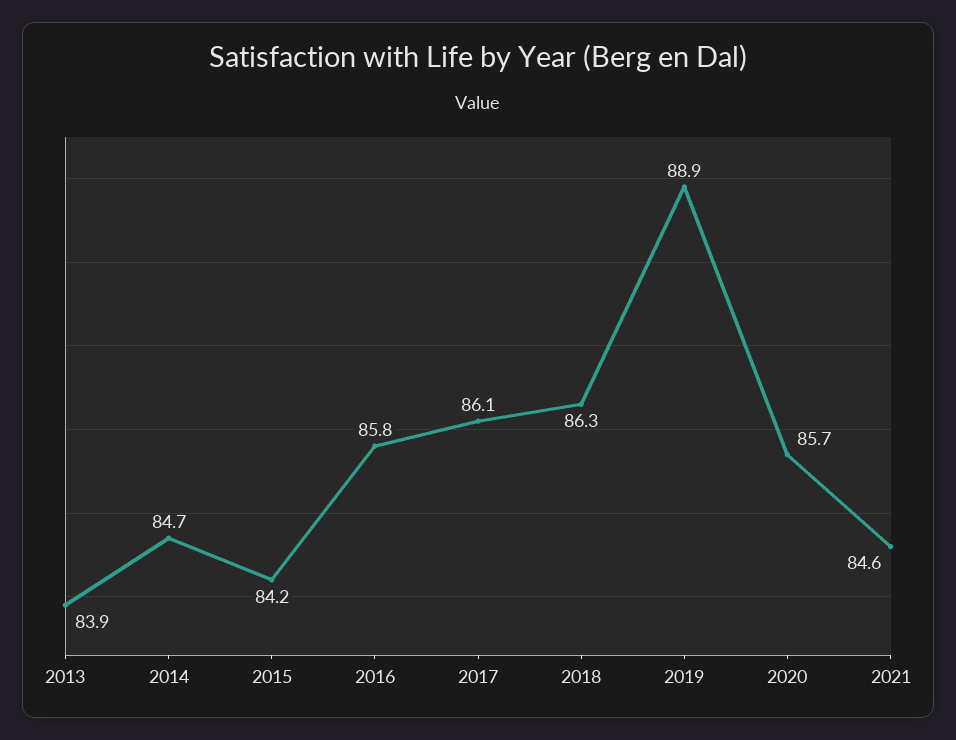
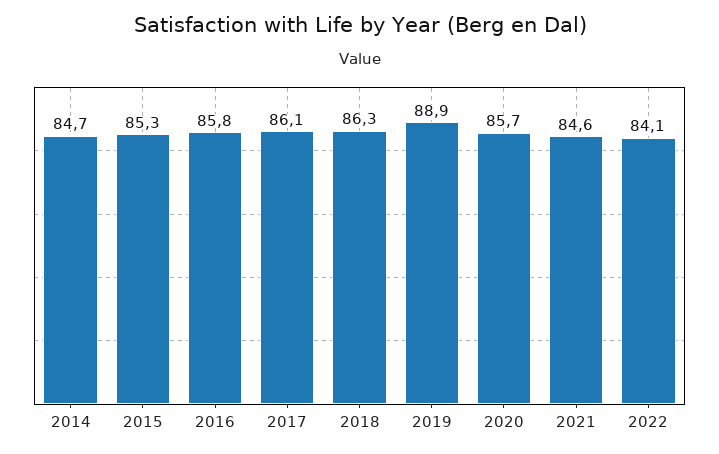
2013: 83.9 -> none
2015: 84.2 -> 85.3
2022: none -> 84.1

